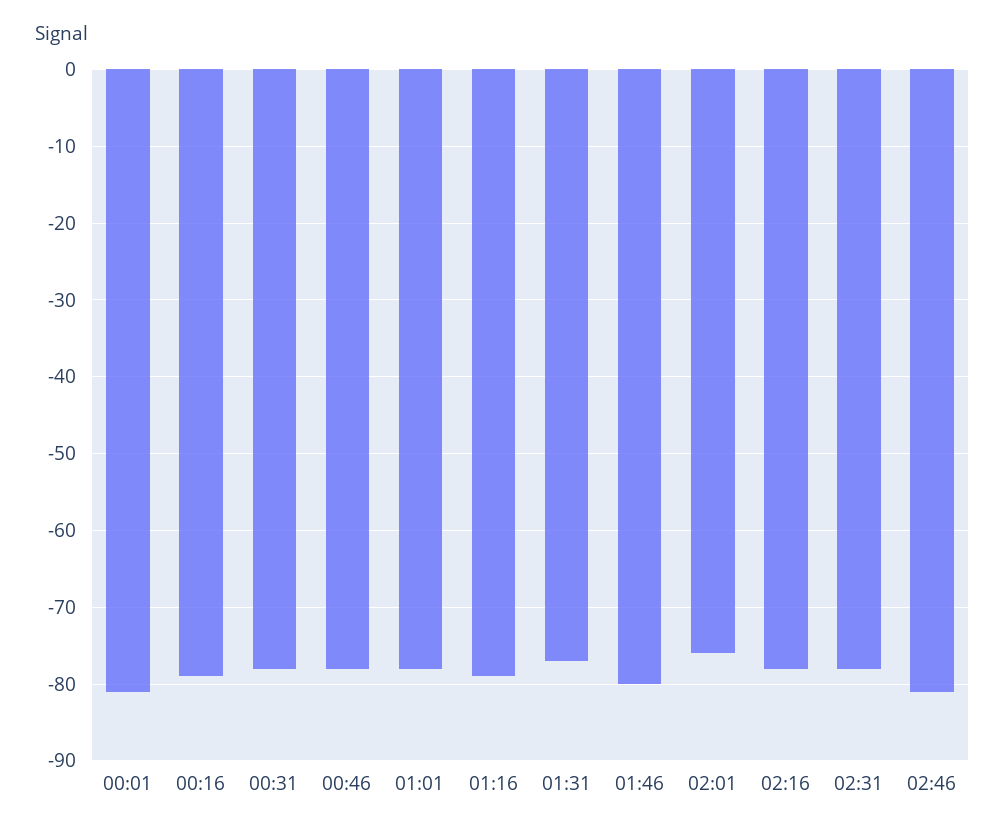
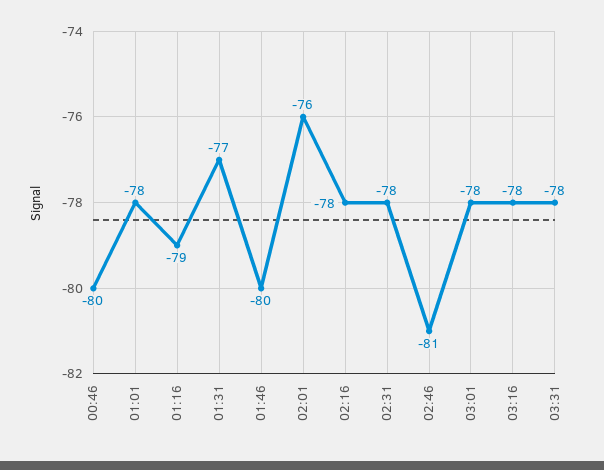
00:01: -81 -> none
00:16: -79 -> none
00:31: -78 -> none
00:46: -78 -> -80
03:01: none -> -78
03:16: none -> -78
03:31: none -> -78

